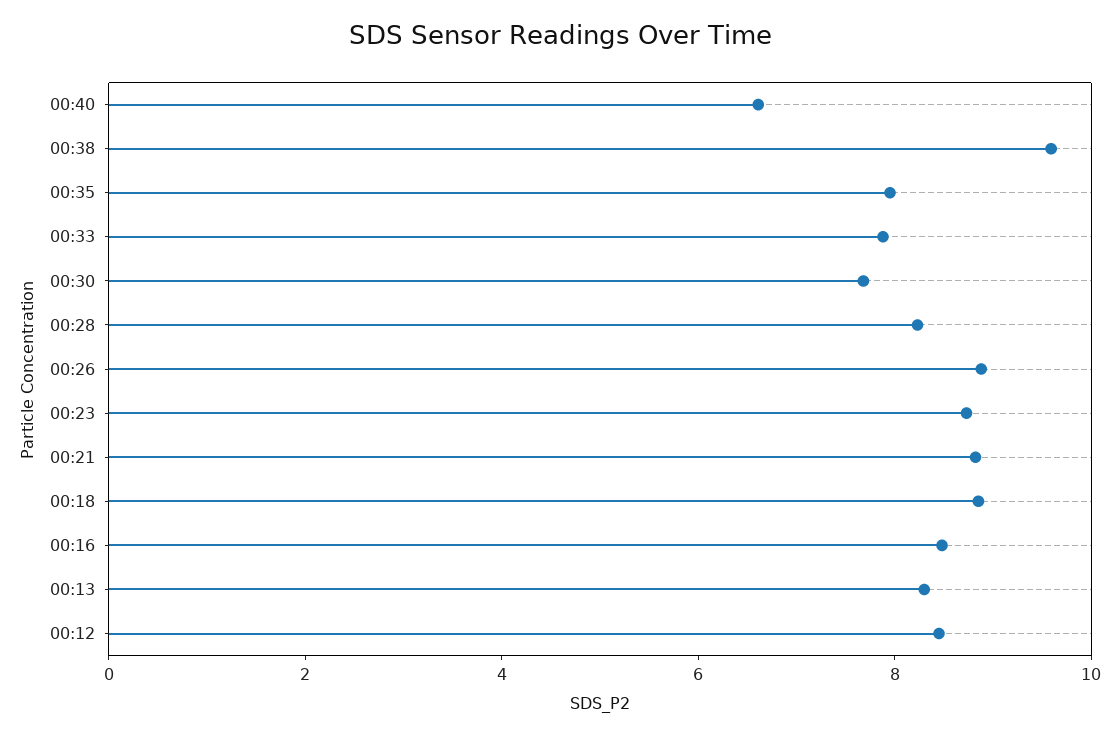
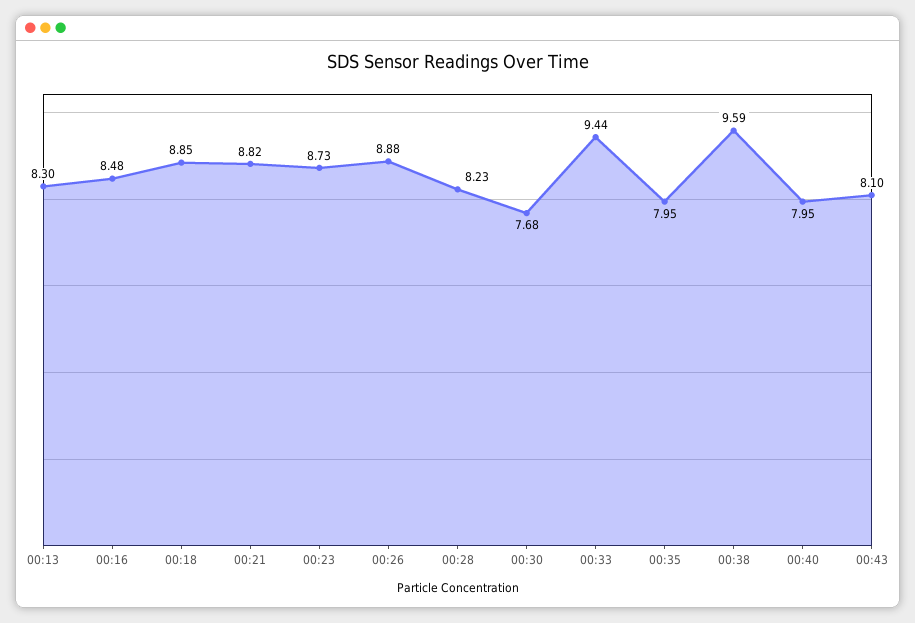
00:40: 6.5 -> 7.95
00:33: 8 -> 9.44
00:12: 8.5 -> none
00:43: none -> 8.1

